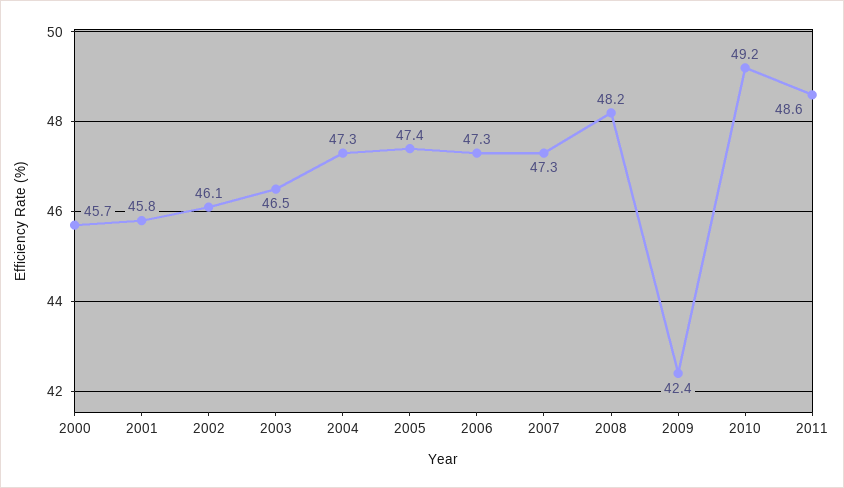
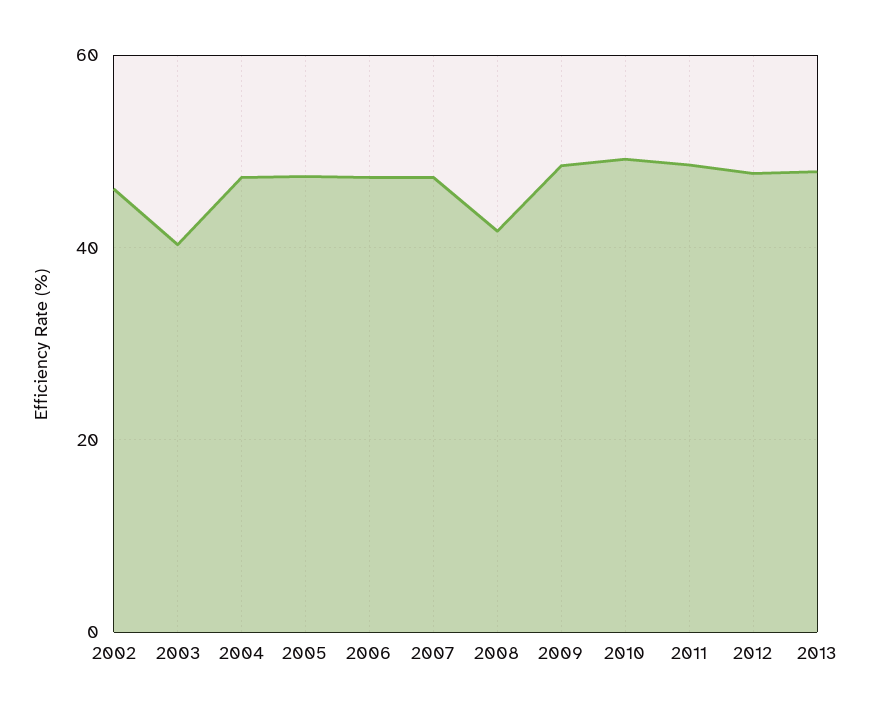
2000: 45.7 -> none
2001: 45.8 -> none
2003: 46.5 -> 40
2008: 48.2 -> 42
2009: 42.4 -> 48
2012: none -> 48
2013: none -> 48

